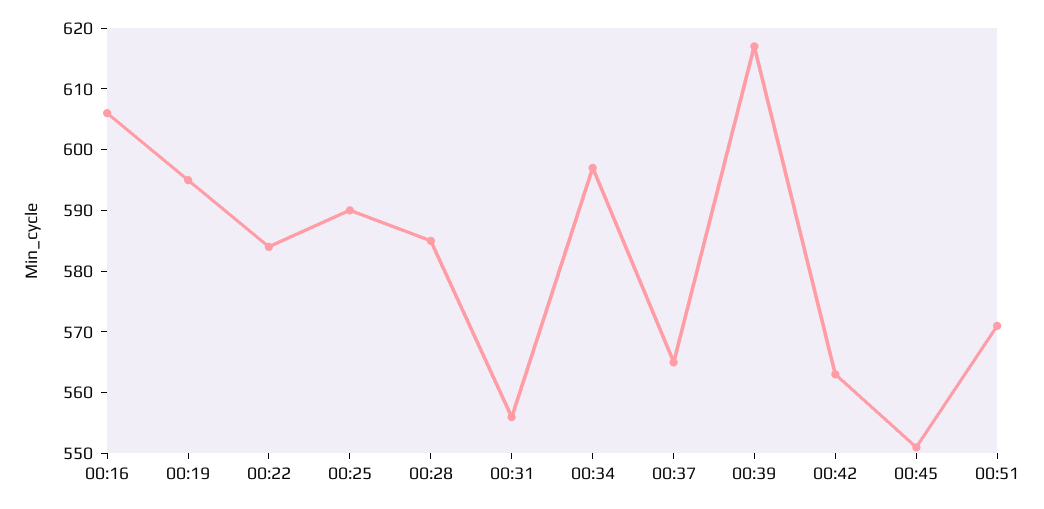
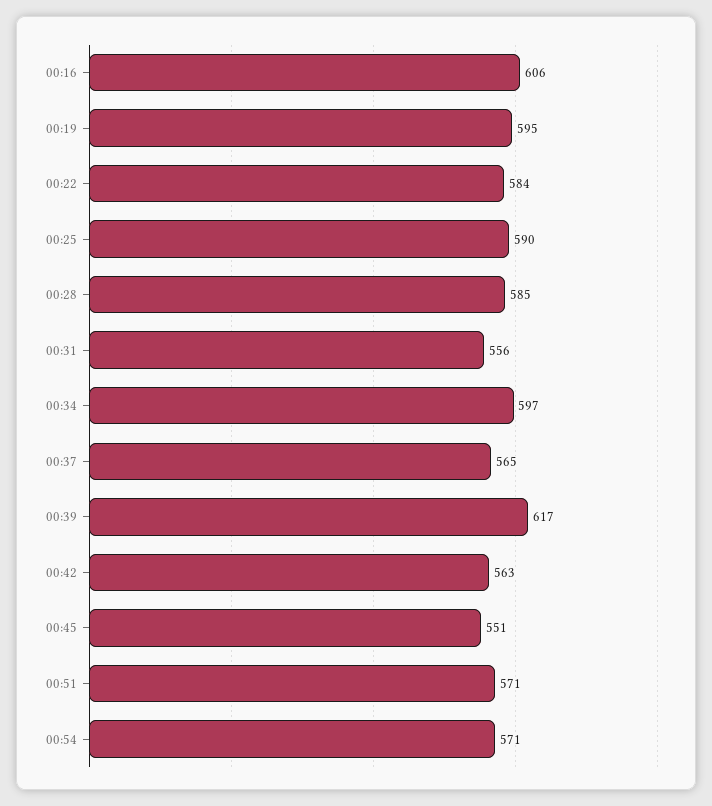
00:54: none -> 571

